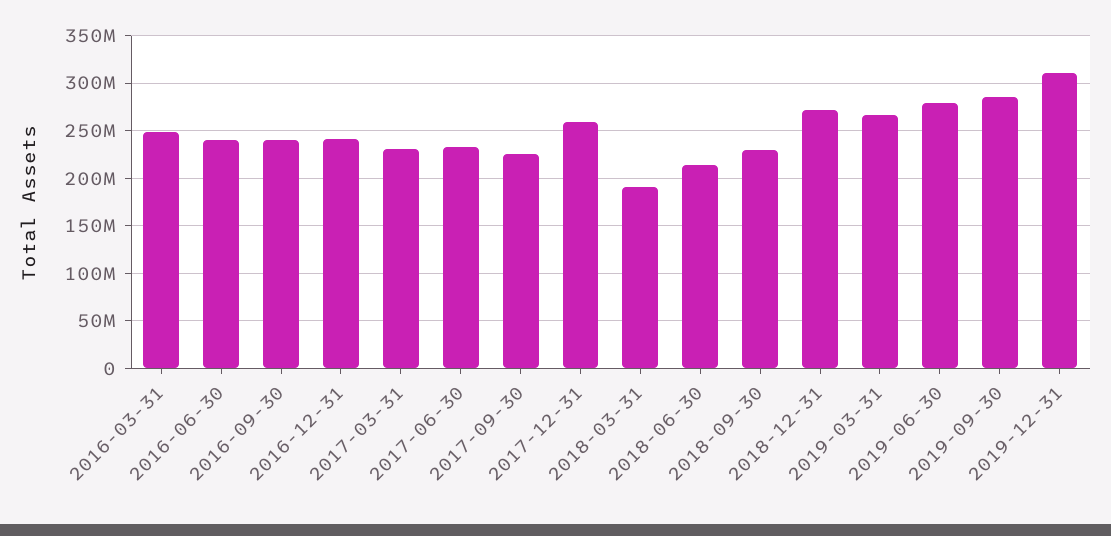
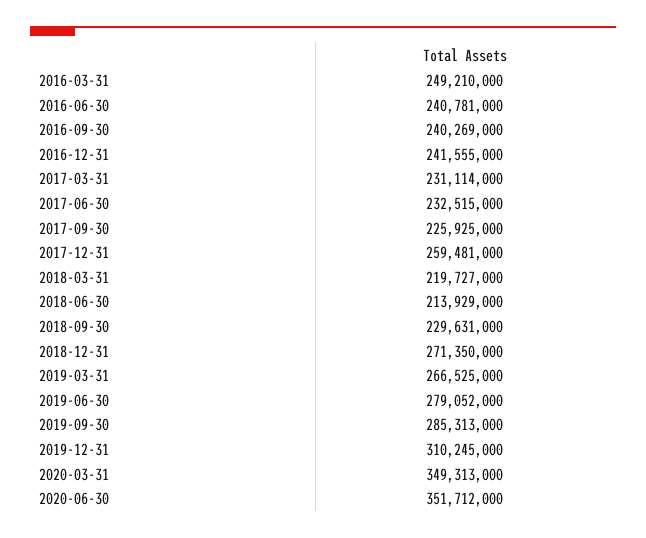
2018-03-31: 190000000 -> 219727000
2020-03-31: none -> 349313000
2020-06-30: none -> 351712000

